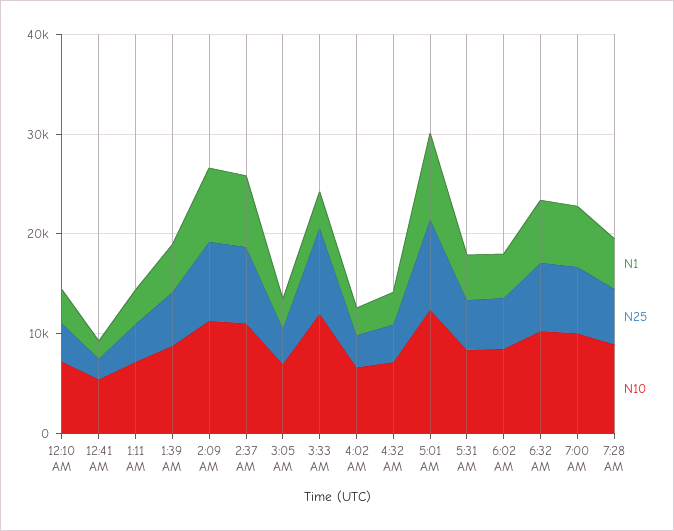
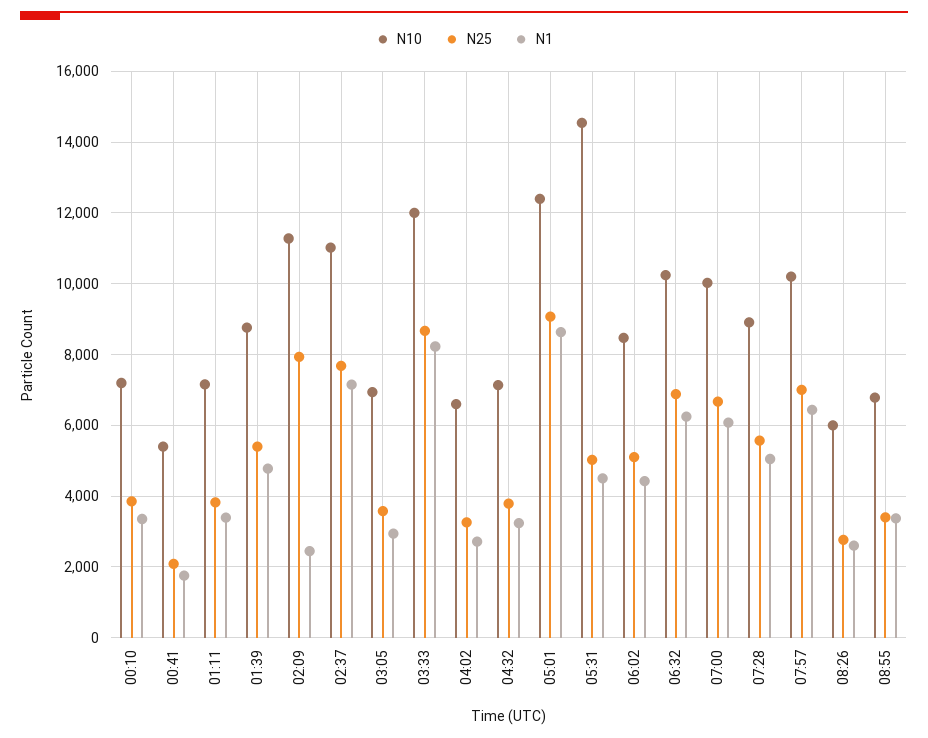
N1, 2:09 AM: 8000 -> 2400
N1, 3:33 AM: 4000 -> 8200
N10, 5:31 AM: 8000 -> 14600
N10, 07:57: none -> 10200
N25, 07:57: none -> 7000
N1, 07:57: none -> 6400
N10, 08:26: none -> 6000
N25, 08:26: none -> 2800
N1, 08:26: none -> 2600
N10, 08:55: none -> 6800
N25, 08:55: none -> 3400
N1, 08:55: none -> 3400

